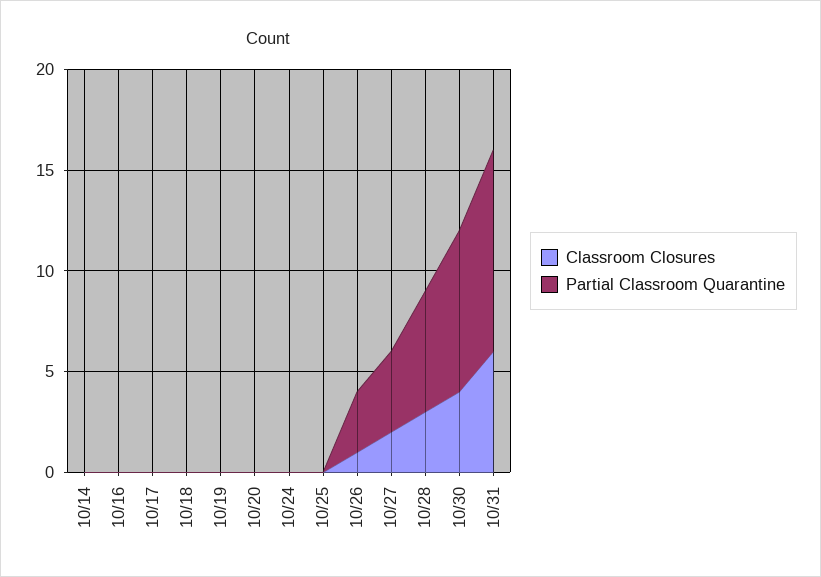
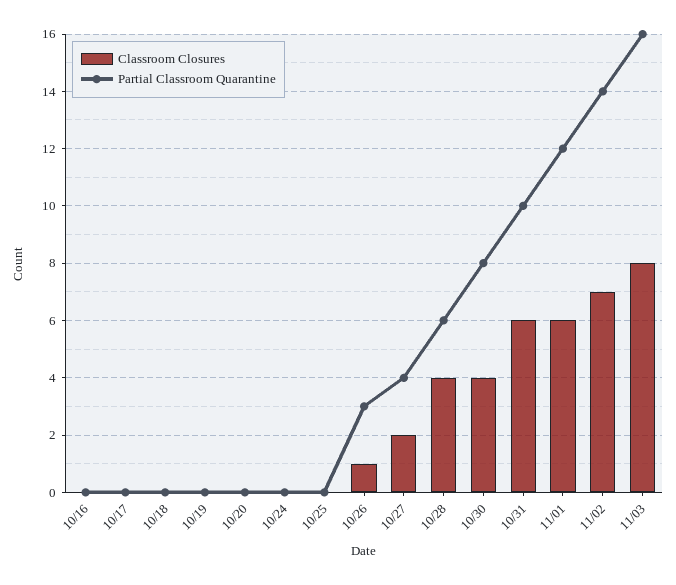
Classroom Closures, 10/14: 0 -> none
Partial Classroom Quarantine, 10/14: 0 -> none
Classroom Closures, 10/28: 3 -> 4
Classroom Closures, 11/01: none -> 6
Partial Classroom Quarantine, 11/01: none -> 12
Classroom Closures, 11/02: none -> 7
Partial Classroom Quarantine, 11/02: none -> 14
Classroom Closures, 11/03: none -> 8
Partial Classroom Quarantine, 11/03: none -> 16

